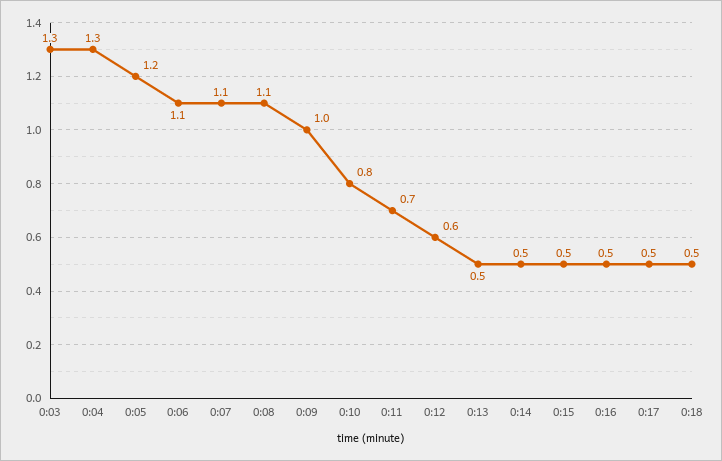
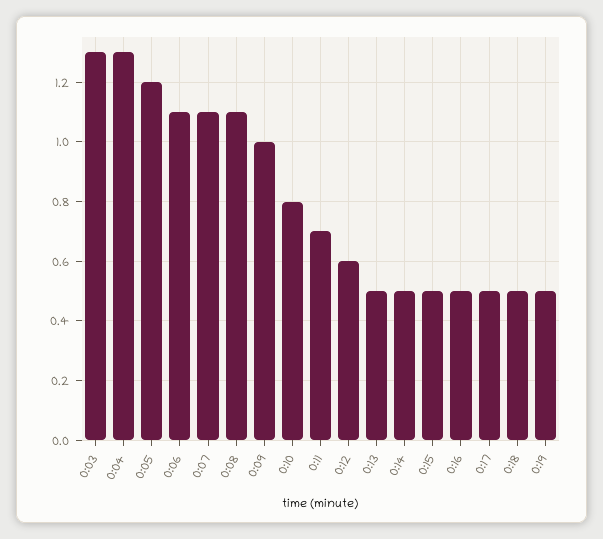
0:19: none -> 0.5

